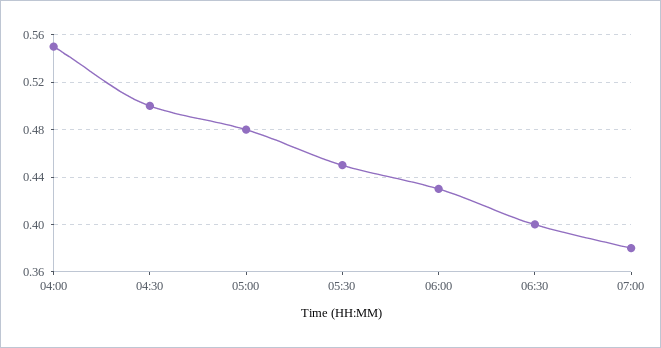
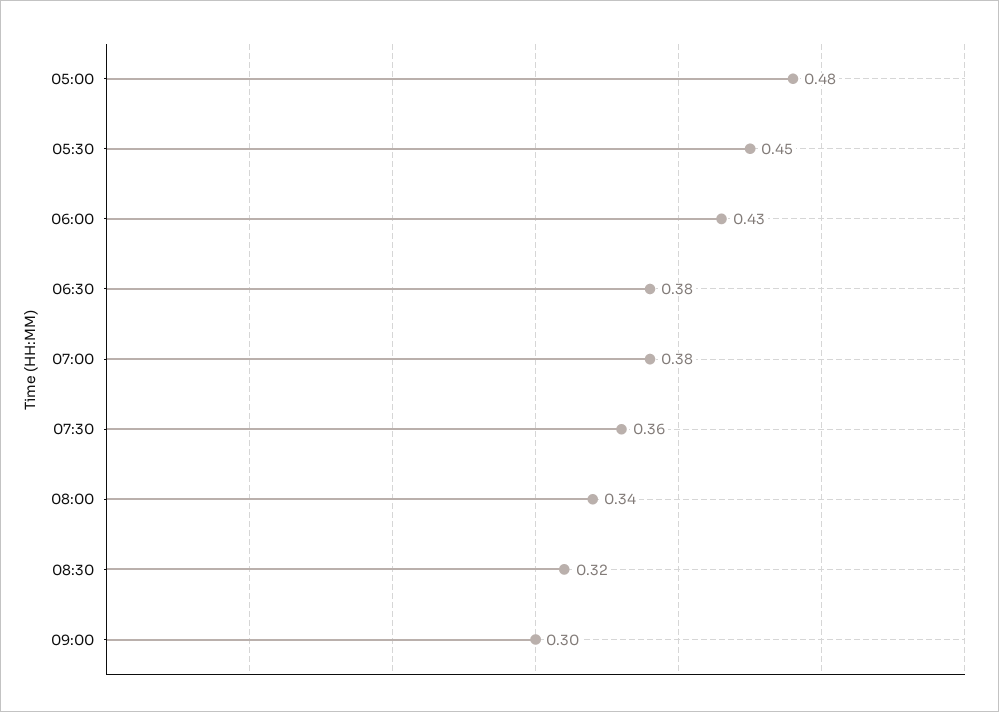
04:00: 0.55 -> none
04:30: 0.5 -> none
06:30: 0.4 -> 0.38
07:30: none -> 0.36
08:00: none -> 0.34
08:30: none -> 0.32
09:00: none -> 0.3

